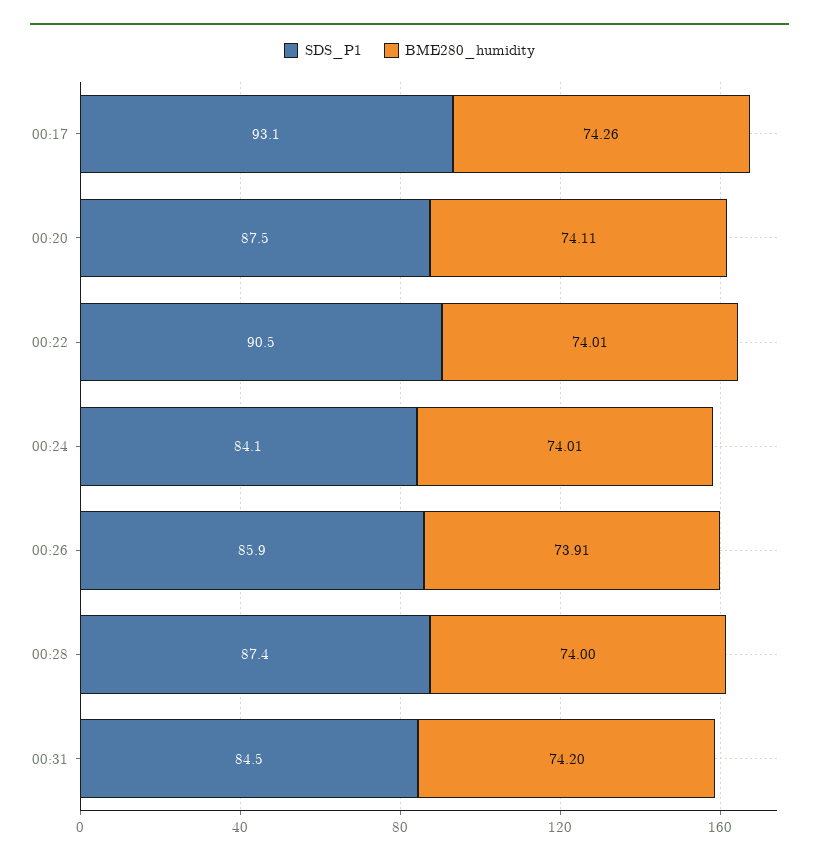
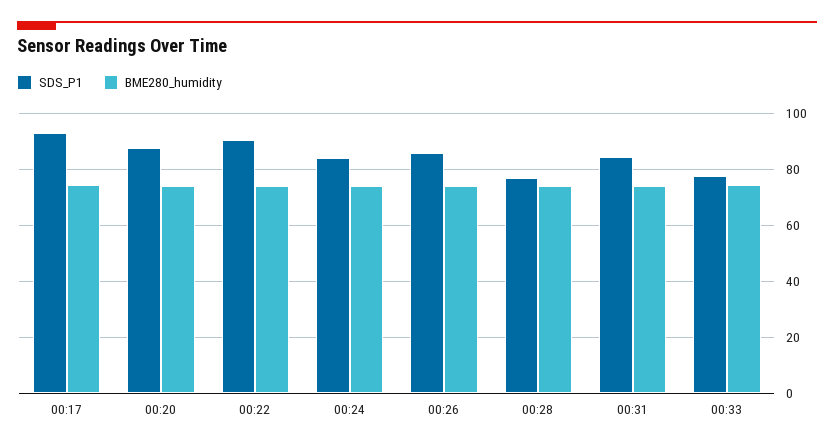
SDS_P1, 00:28: 87.4 -> 77.5
SDS_P1, 00:33: none -> 77.5
BME280_humidity, 00:33: none -> 75

